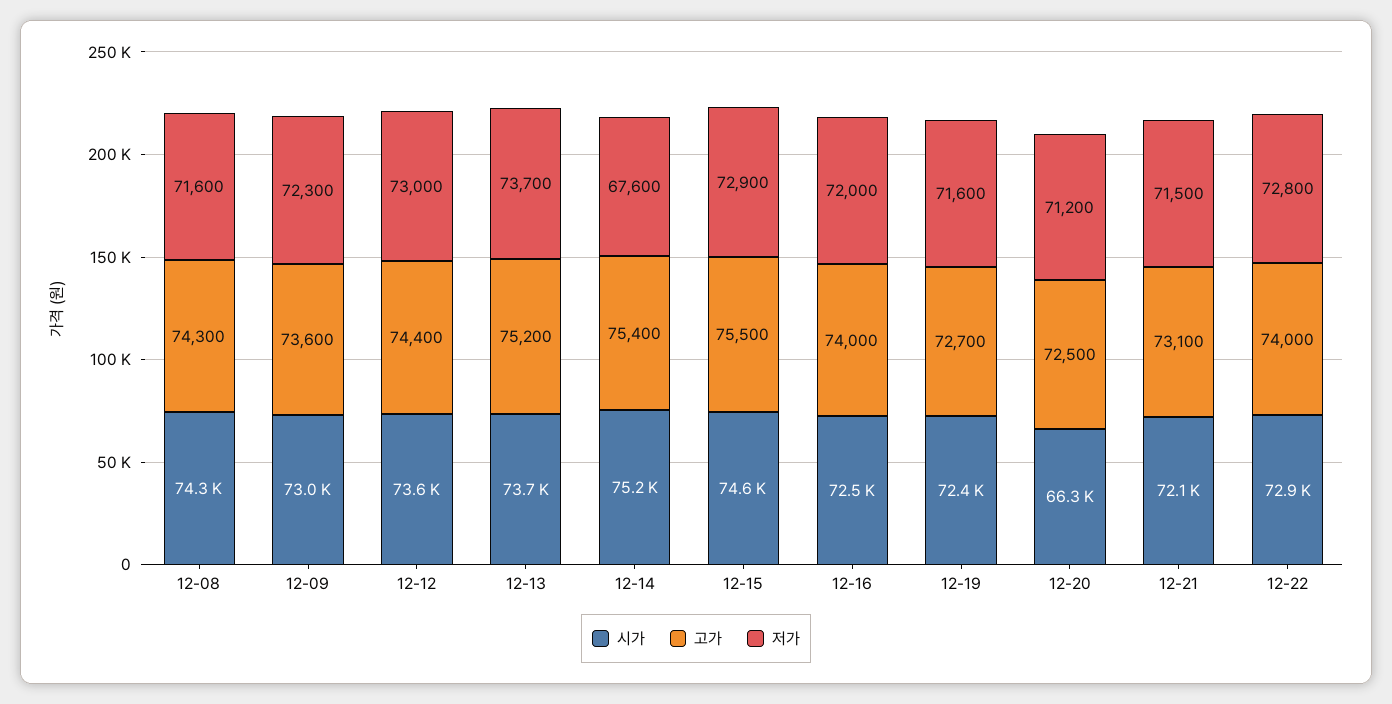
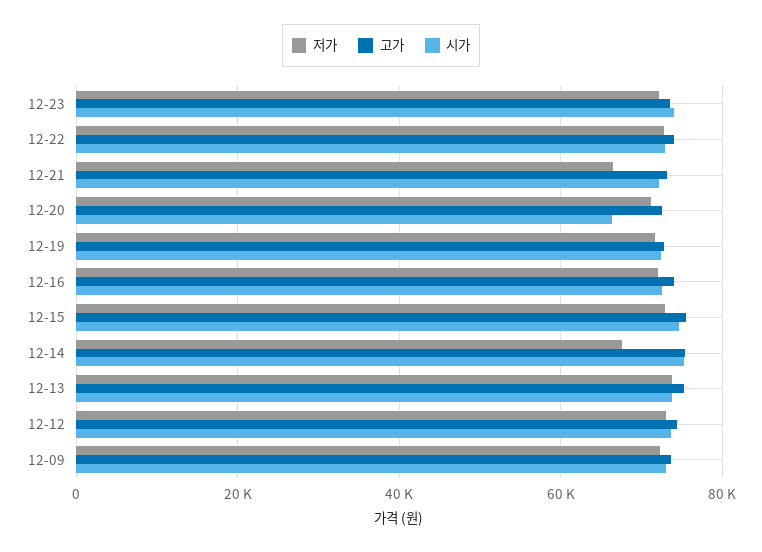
시가, 12-08: 74300 -> none
고가, 12-08: 74300 -> none
저가, 12-08: 71600 -> none
저가, 12-21: 71500 -> 66000
저가, 12-23: none -> 72000
고가, 12-23: none -> 74000
시가, 12-23: none -> 74000

